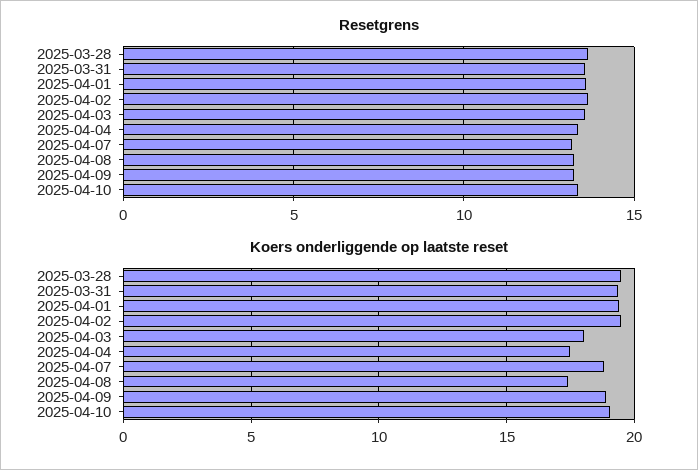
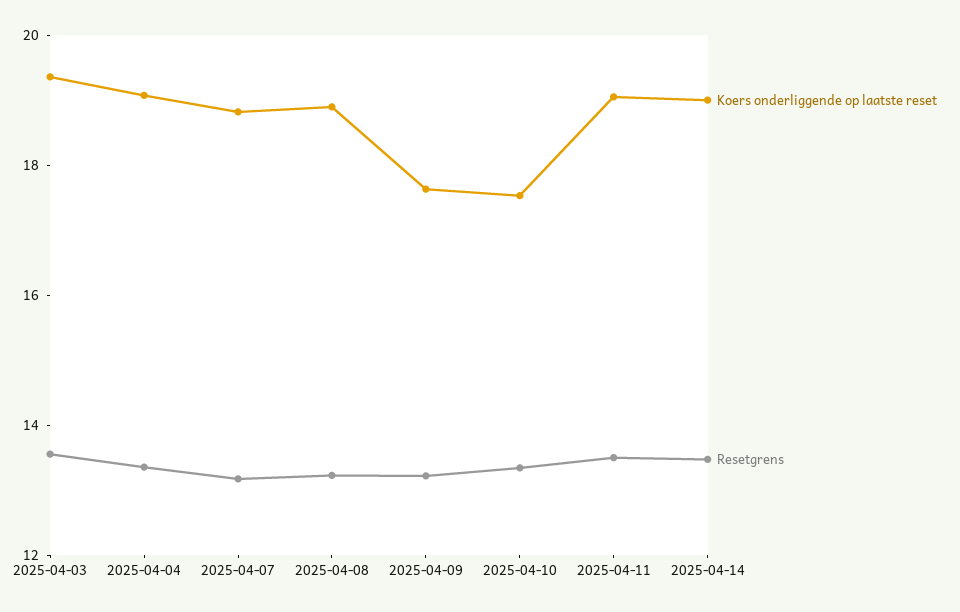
Resetgrens, 2025-03-28: 13.5 -> none
Resetgrens, 2025-03-31: 13.5 -> none
Resetgrens, 2025-04-01: 13.5 -> none
Resetgrens, 2025-04-02: 13.5 -> none
Koers onderliggende op laatste reset, 2025-03-28: 19.5 -> none
Koers onderliggende op laatste reset, 2025-03-31: 19.5 -> none
Koers onderliggende op laatste reset, 2025-04-01: 19.5 -> none
Koers onderliggende op laatste reset, 2025-04-02: 19.5 -> none
Koers onderliggende op laatste reset, 2025-04-03: 18 -> 19.5
Koers onderliggende op laatste reset, 2025-04-04: 17.5 -> 19
Koers onderliggende op laatste reset, 2025-04-08: 17.5 -> 19
Koers onderliggende op laatste reset, 2025-04-09: 19 -> 17.5
Koers onderliggende op laatste reset, 2025-04-10: 19 -> 17.5
Koers onderliggende op laatste reset, 2025-04-11: none -> 19
Resetgrens, 2025-04-11: none -> 13.5
Koers onderliggende op laatste reset, 2025-04-14: none -> 19
Resetgrens, 2025-04-14: none -> 13.5

